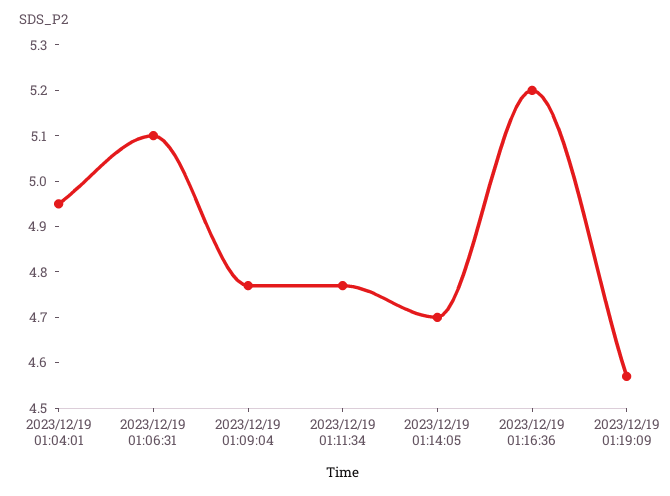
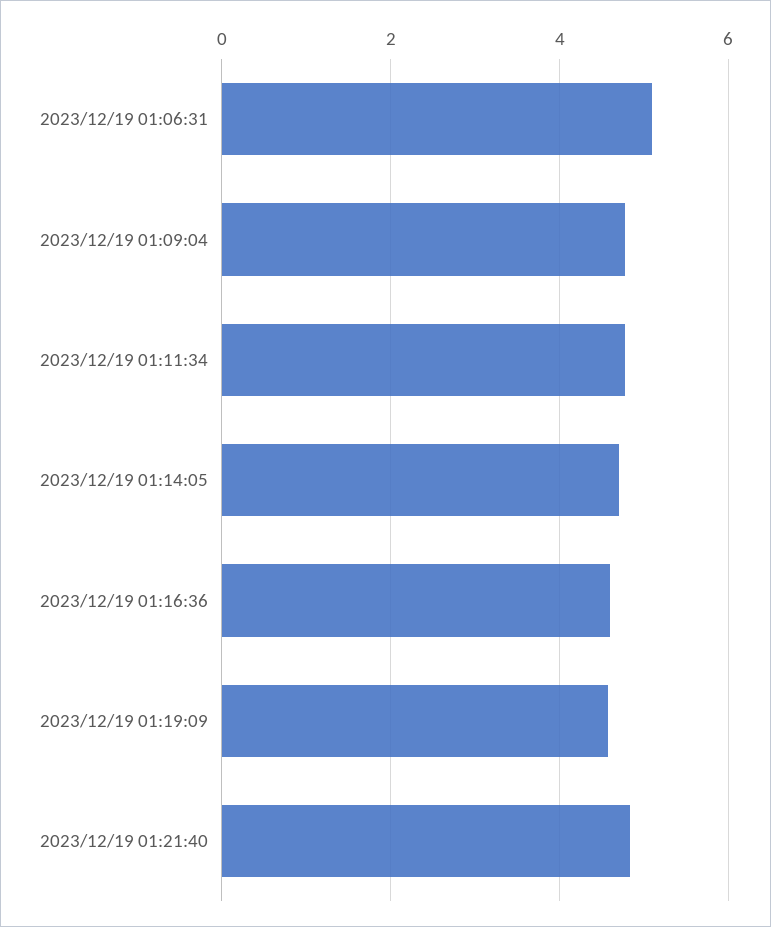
2023/12/19 01:04:01: 4.95 -> none
2023/12/19 01:16:36: 5.2 -> 4.6
2023/12/19 01:21:40: none -> 4.8

